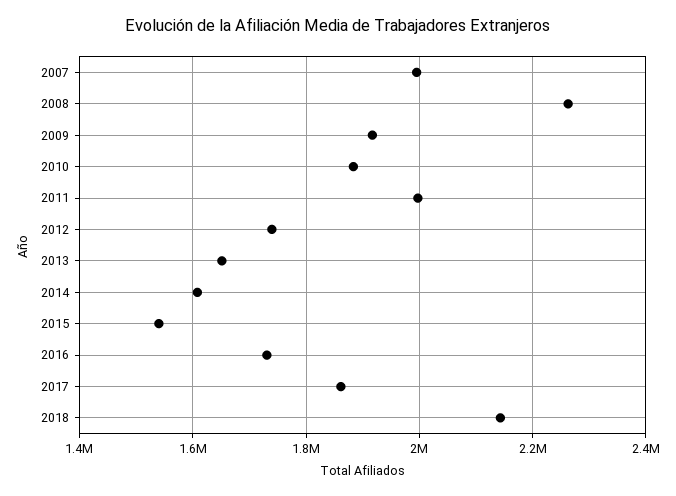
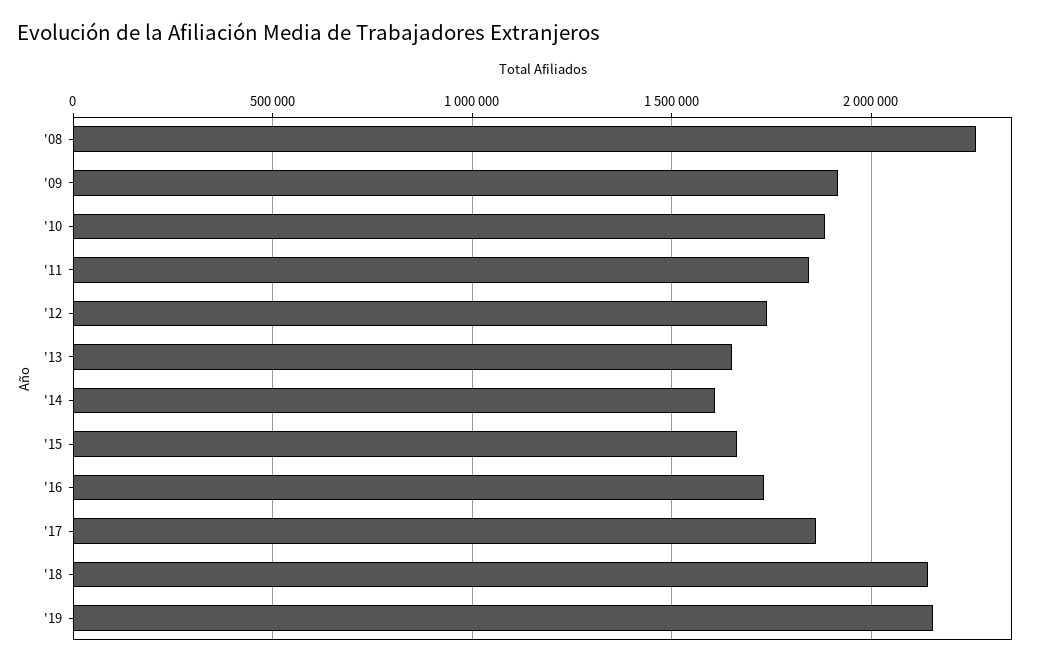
2007: 2000000 -> none
2011: 2000000 -> 1850000
2015: 1540000 -> 1650000
'19: none -> 2150000

